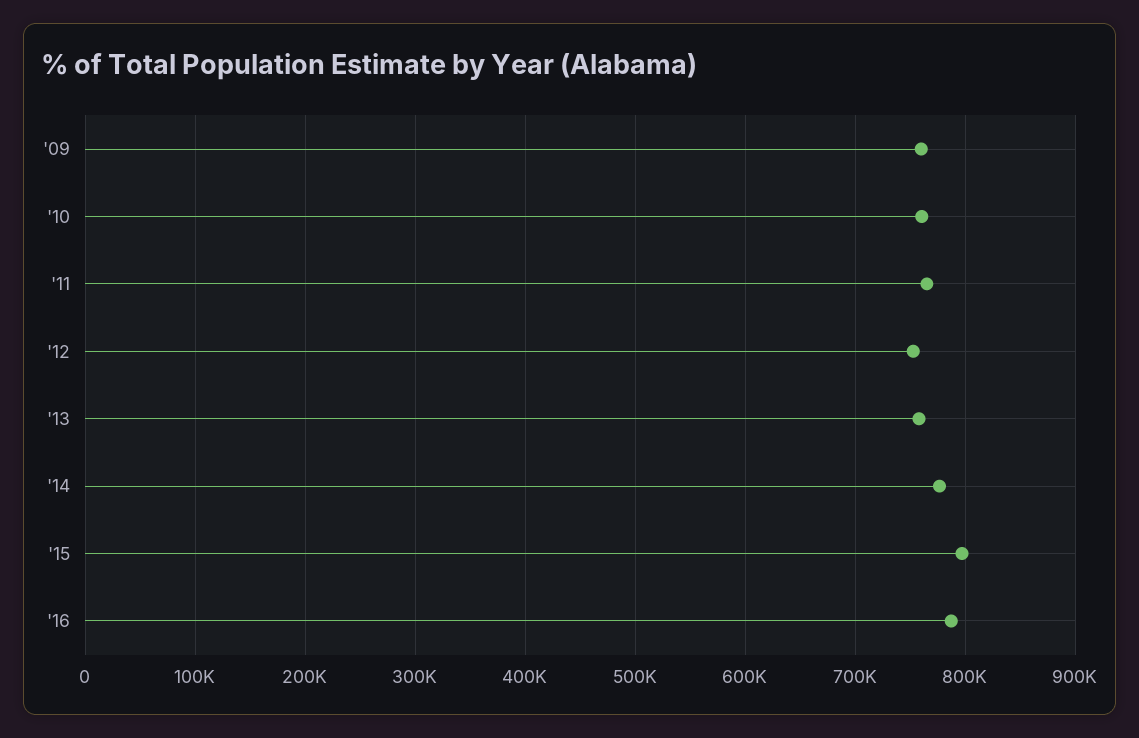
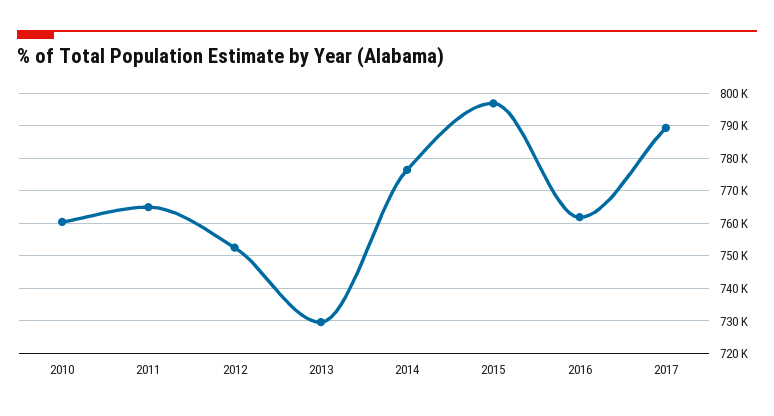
'09: 760000 -> none
'13: 760000 -> 730000
'16: 790000 -> 762000
2017: none -> 790000

